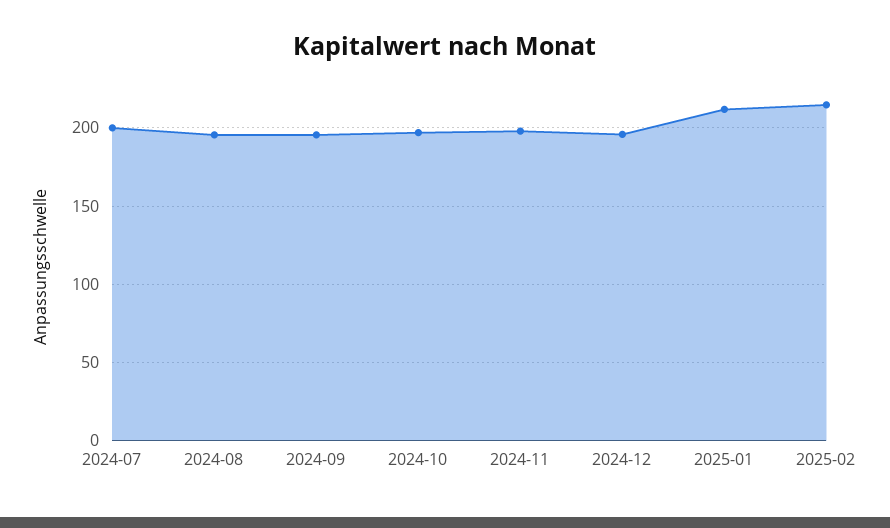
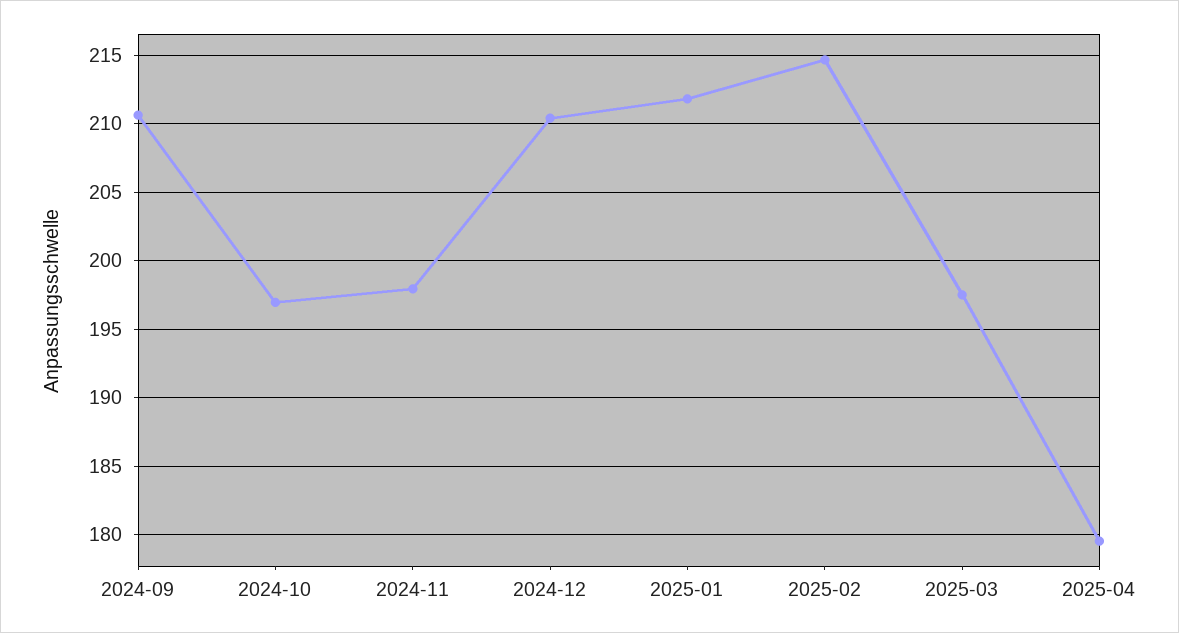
2024-07: 200 -> none
2024-08: 195 -> none
2024-09: 195 -> 210.5
2024-12: 195 -> 210.5
2025-03: none -> 197.5
2025-04: none -> 179.5

